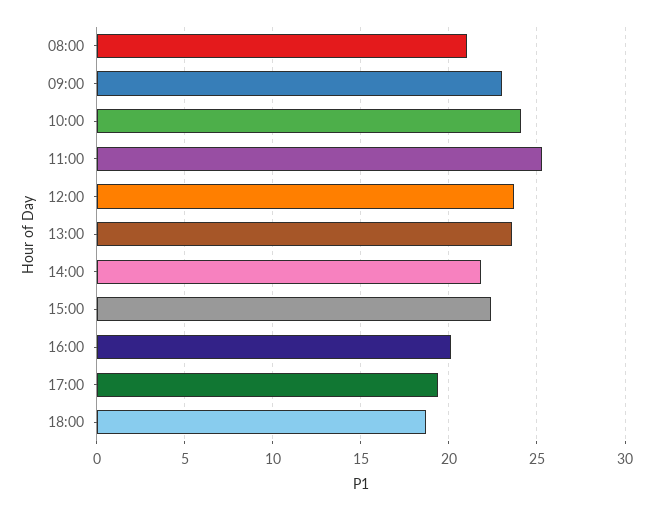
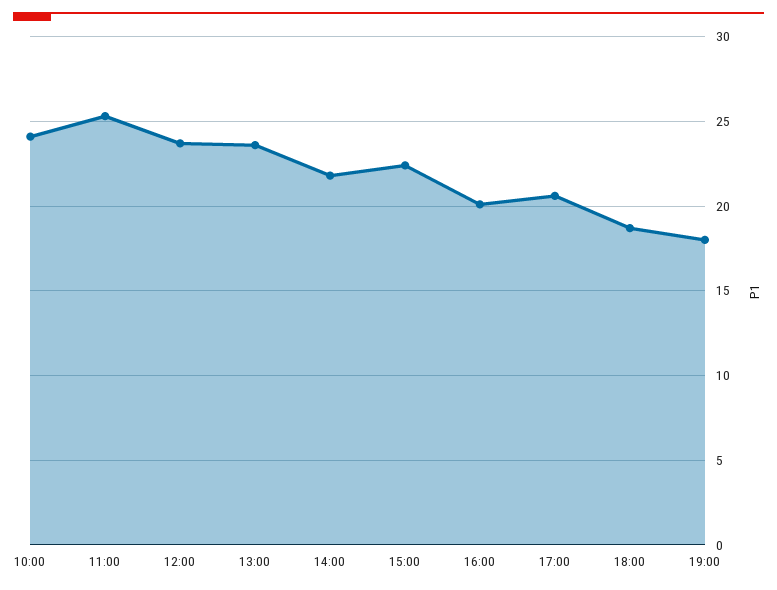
08:00: 21 -> none
09:00: 23 -> none
17:00: 19.5 -> 20.5
19:00: none -> 18

